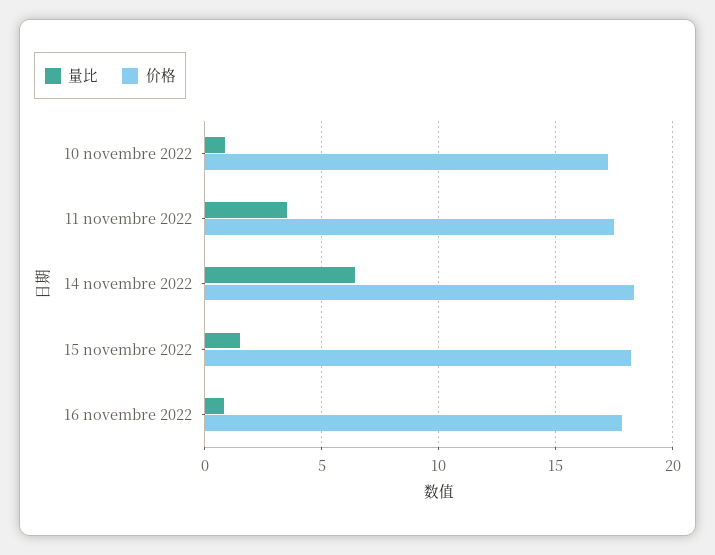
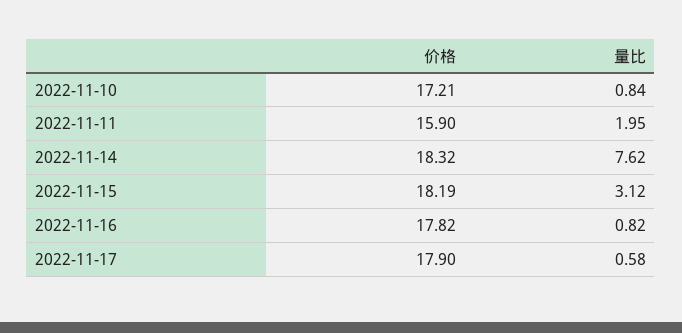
量比, 11 novembre 2022: 3.5 -> 1.95
价格, 11 novembre 2022: 17.5 -> 15.9
量比, 14 novembre 2022: 6.5 -> 7.62
量比, 15 novembre 2022: 1.5 -> 3.12
价格, 2022-11-17: none -> 17.9
量比, 2022-11-17: none -> 0.58

